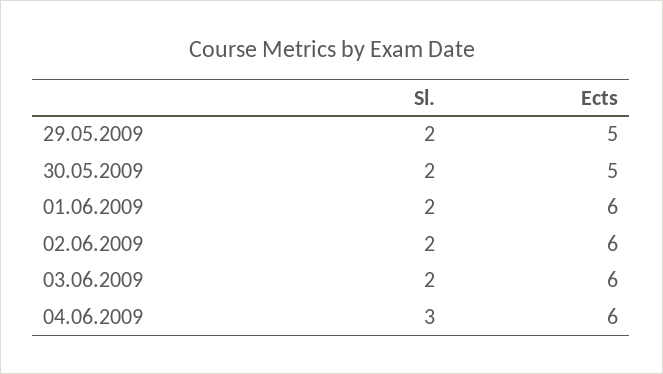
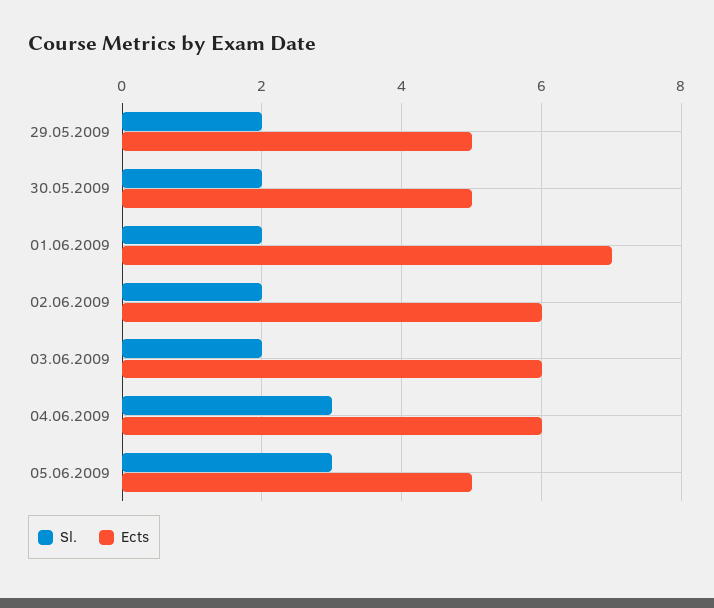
Ects, 01.06.2009: 6 -> 7
Sl., 05.06.2009: none -> 3
Ects, 05.06.2009: none -> 5

